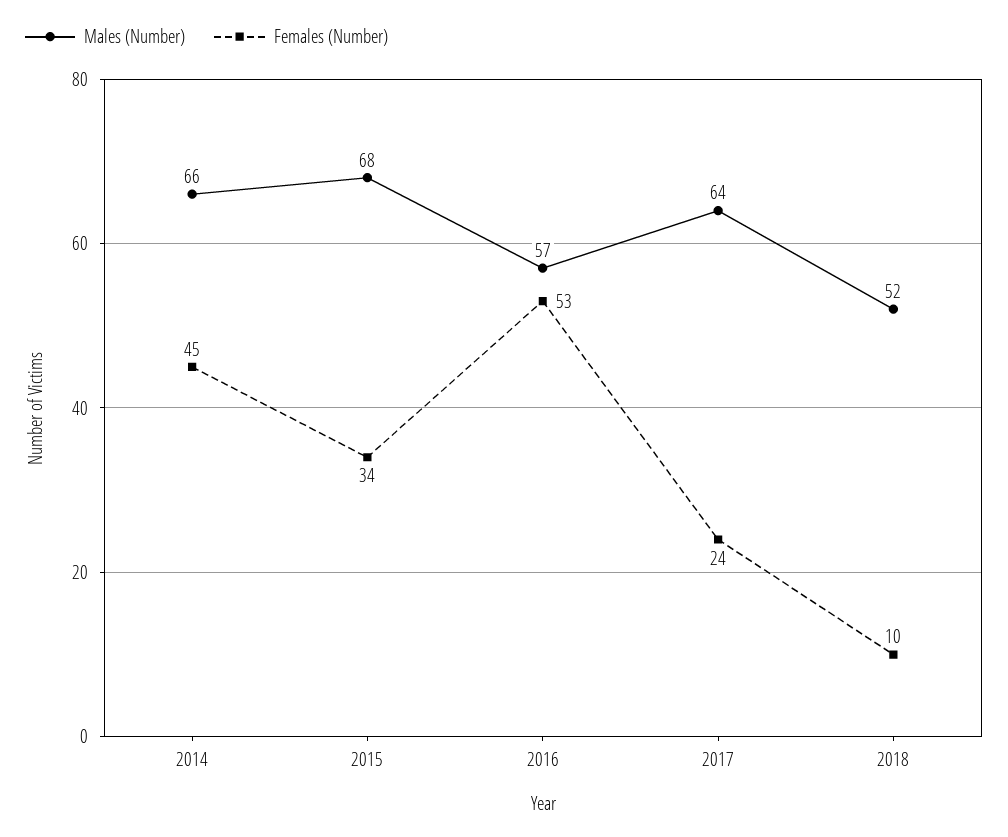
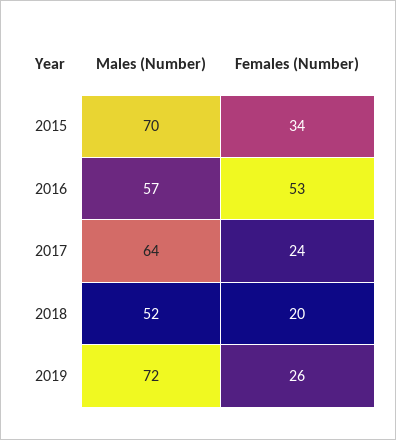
Males (Number), 2014: 66 -> none
Females (Number), 2014: 45 -> none
Males (Number), 2015: 68 -> 70
Females (Number), 2018: 10 -> 20
Males (Number), 2019: none -> 72
Females (Number), 2019: none -> 26

